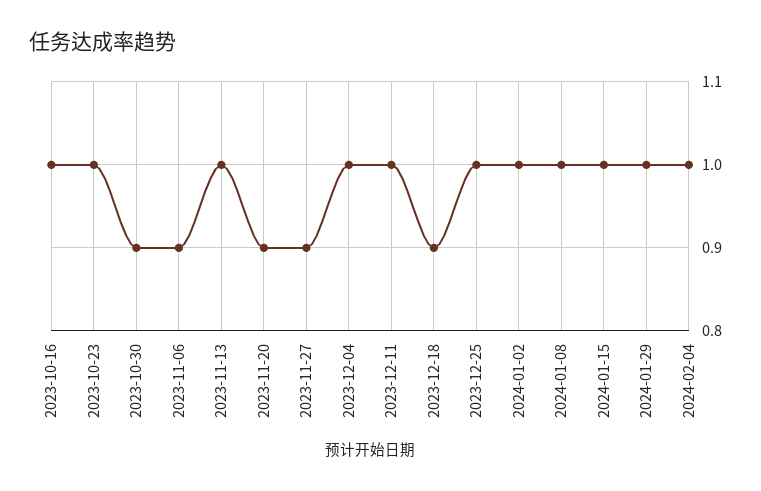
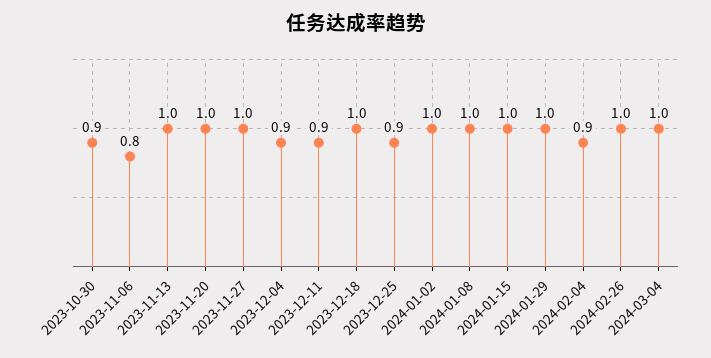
2023-10-16: 1 -> none
2023-10-23: 1 -> none
2023-11-06: 0.9 -> 0.8
2023-11-20: 0.9 -> 1
2023-11-27: 0.9 -> 1
2023-12-04: 1 -> 0.9
2023-12-11: 1 -> 0.9
2023-12-18: 0.9 -> 1
2023-12-25: 1 -> 0.9
2024-02-04: 1 -> 0.9
2024-02-26: none -> 1
2024-03-04: none -> 1

